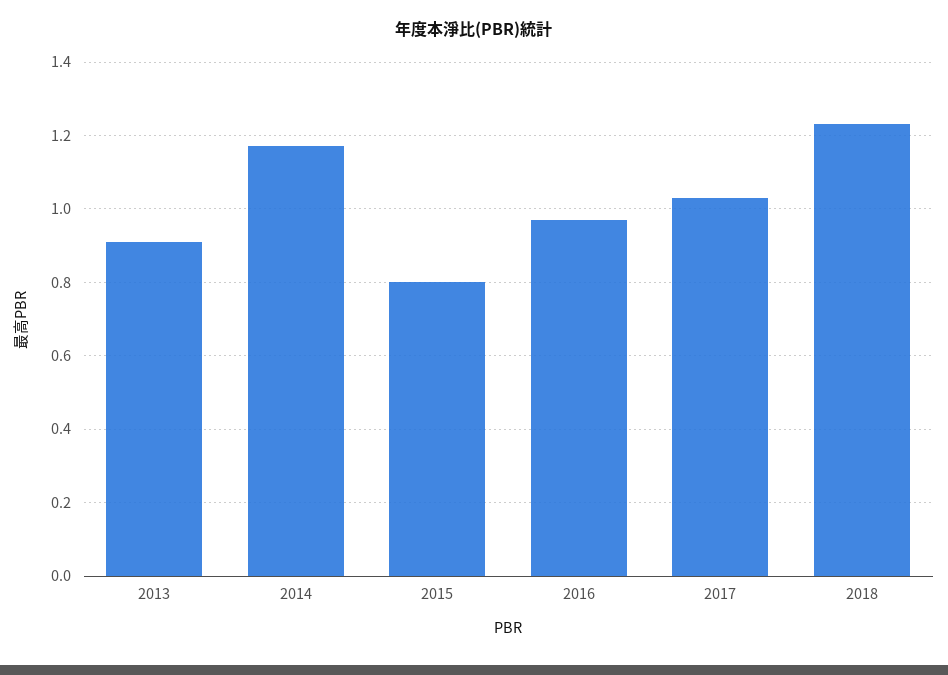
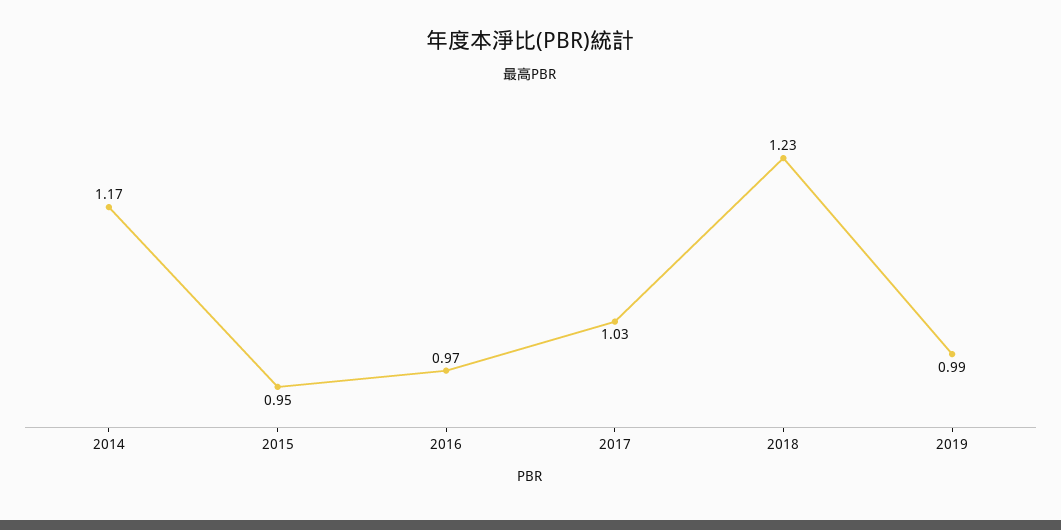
2013: 0.9 -> none
2015: 0.8 -> 0.95
2019: none -> 0.99

